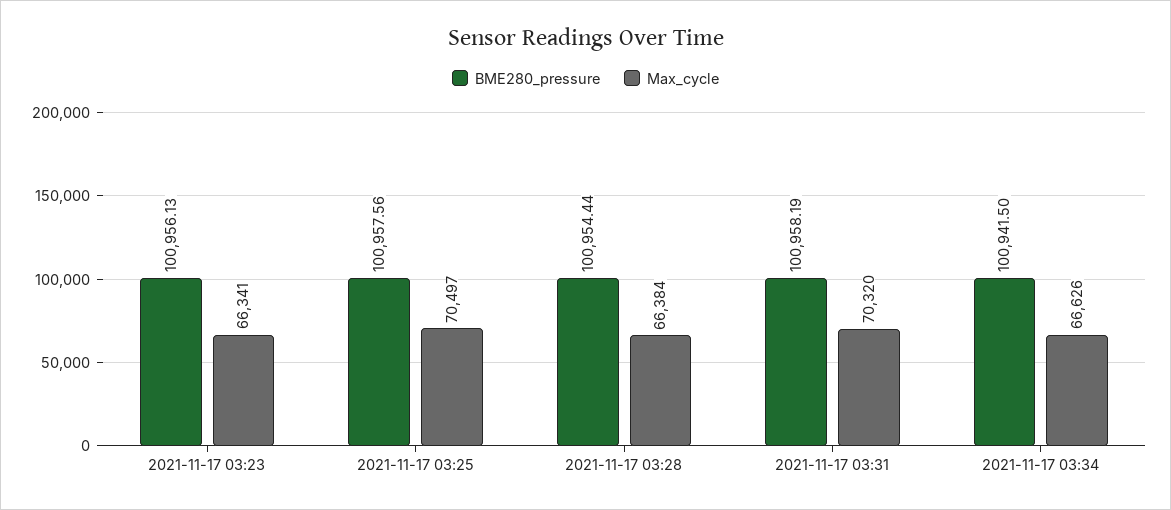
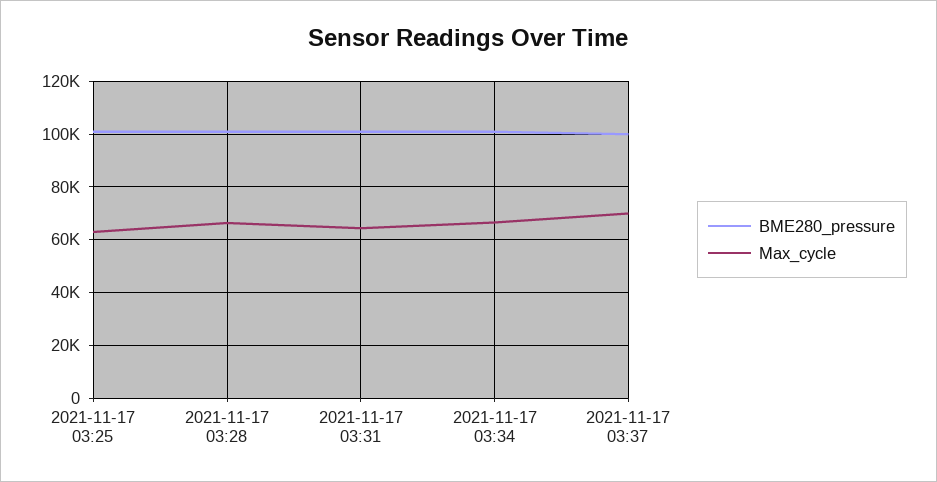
BME280_pressure, 2021-11-17 03:23: 100956.13 -> none
Max_cycle, 2021-11-17 03:23: 66341 -> none
Max_cycle, 2021-11-17 03:25: 70497 -> 62500
Max_cycle, 2021-11-17 03:31: 70320 -> 65000
BME280_pressure, 2021-11-17 03:37: none -> 100000
Max_cycle, 2021-11-17 03:37: none -> 70000

